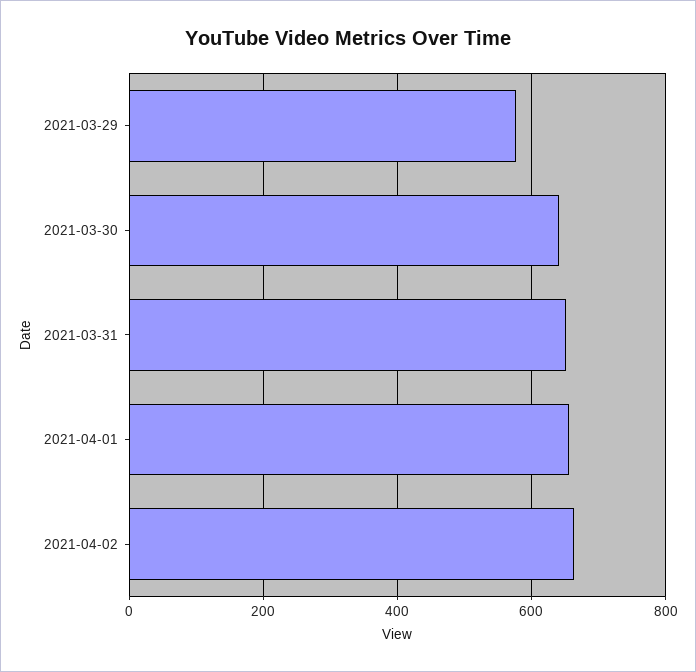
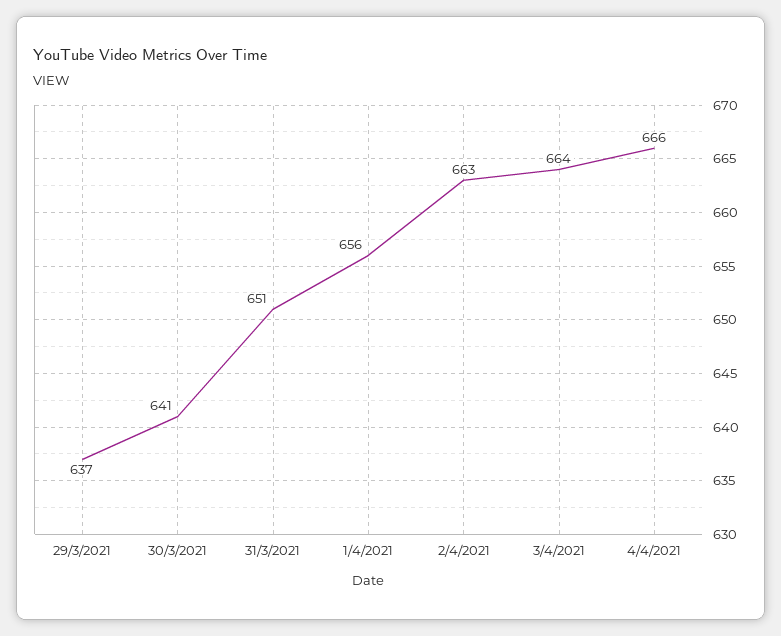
2021-03-29: 580 -> 637
3/4/2021: none -> 664
4/4/2021: none -> 666

